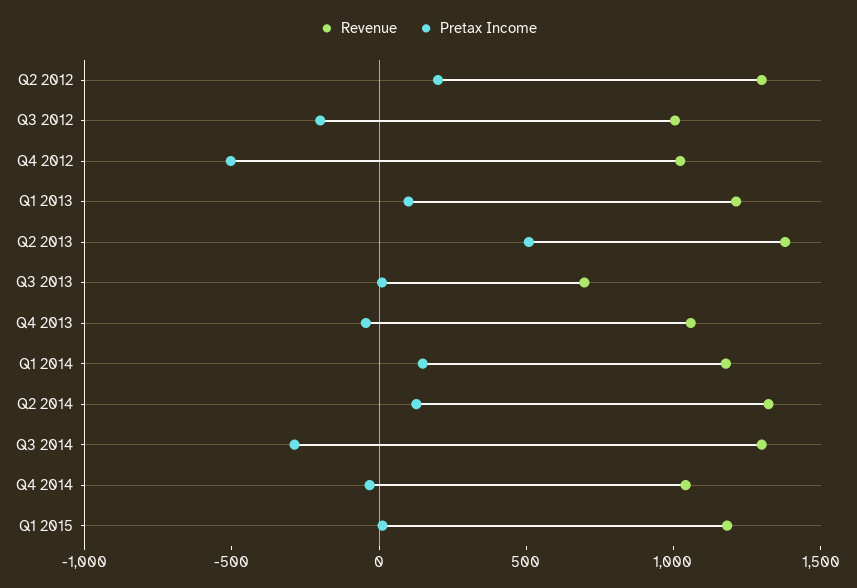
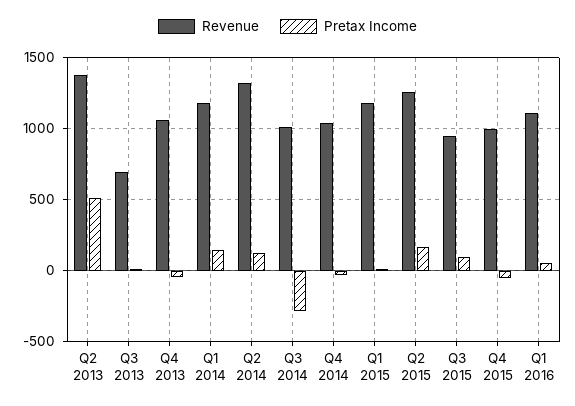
Revenue, Q2 2012: 1300 -> none
Pretax Income, Q2 2012: 200 -> none
Revenue, Q3 2012: 1000 -> none
Pretax Income, Q3 2012: -200 -> none
Revenue, Q4 2012: 1000 -> none
Pretax Income, Q4 2012: -500 -> none
Revenue, Q1 2013: 1200 -> none
Pretax Income, Q1 2013: 100 -> none
Revenue, Q3 2014: 1300 -> 1000
Revenue, Q2 2015: none -> 1250
Pretax Income, Q2 2015: none -> 150
Revenue, Q3 2015: none -> 950
Pretax Income, Q3 2015: none -> 100
Revenue, Q4 2015: none -> 1000
Pretax Income, Q4 2015: none -> -50
Revenue, Q1 2016: none -> 1100
Pretax Income, Q1 2016: none -> 50

